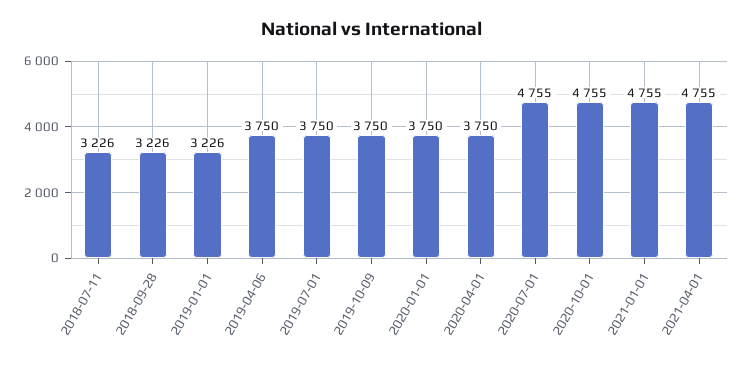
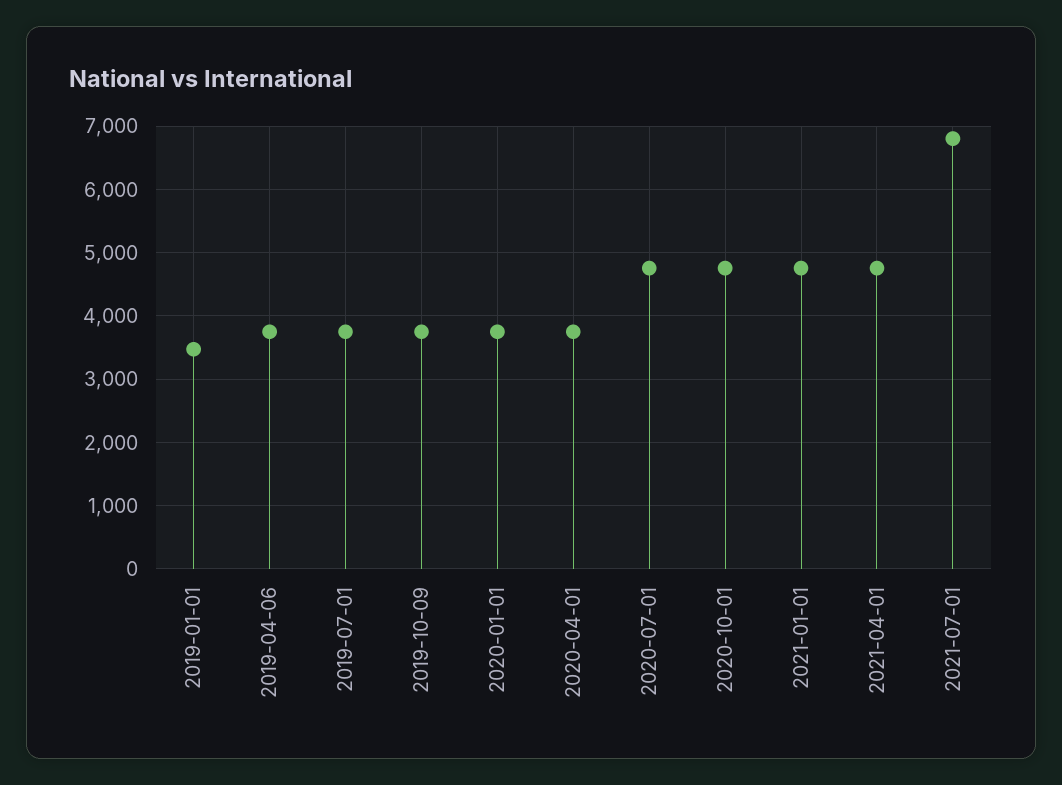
2018-07-11: 3226 -> none
2018-09-28: 3226 -> none
2019-01-01: 3226 -> 3500
2021-07-01: none -> 6800

